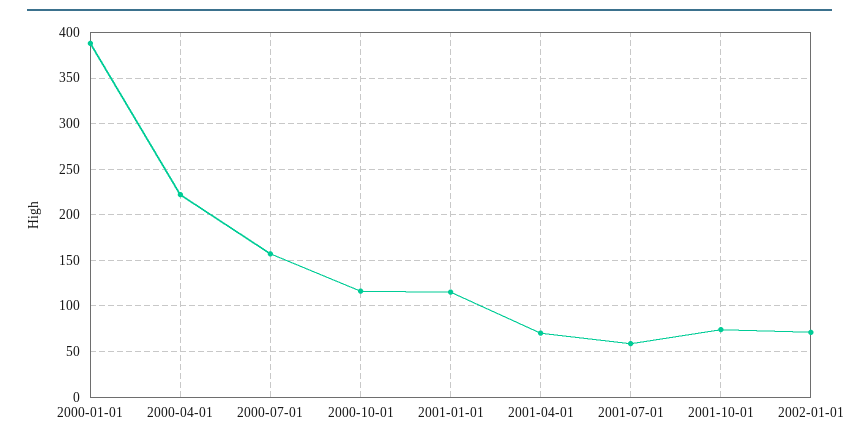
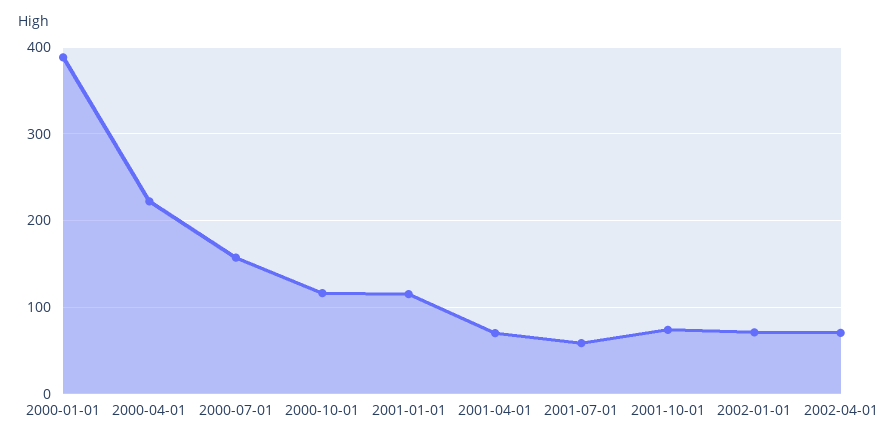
2002-04-01: none -> 70

